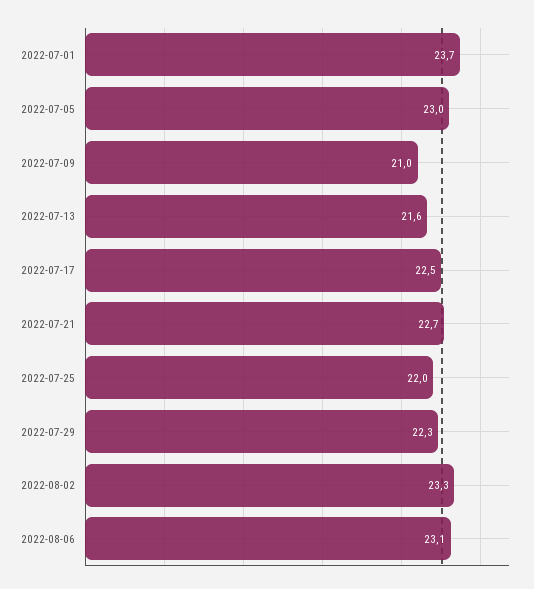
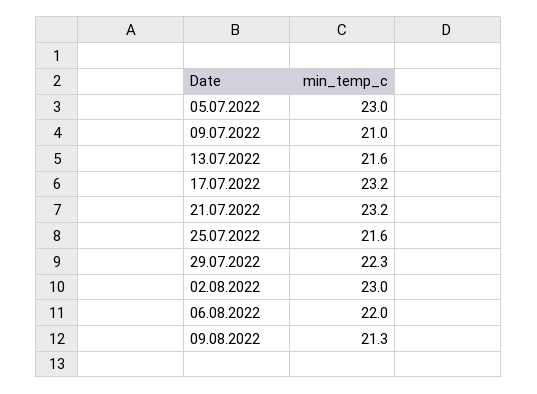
2022-07-01: 23.7 -> none
2022-07-17: 22.5 -> 23.2
2022-07-21: 22.7 -> 23.2
2022-07-25: 22 -> 21.6
2022-08-02: 23.3 -> 23
2022-08-06: 23.1 -> 22
09.08.2022: none -> 21.3

